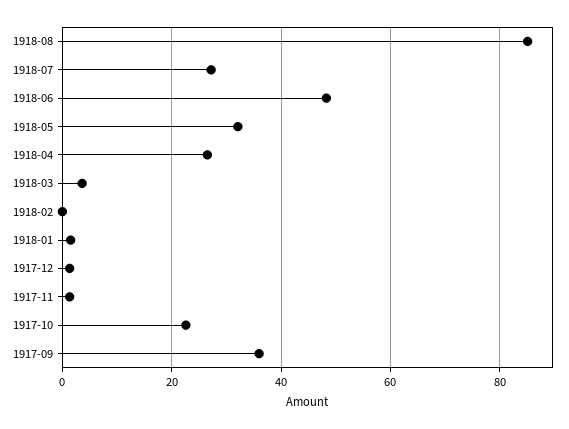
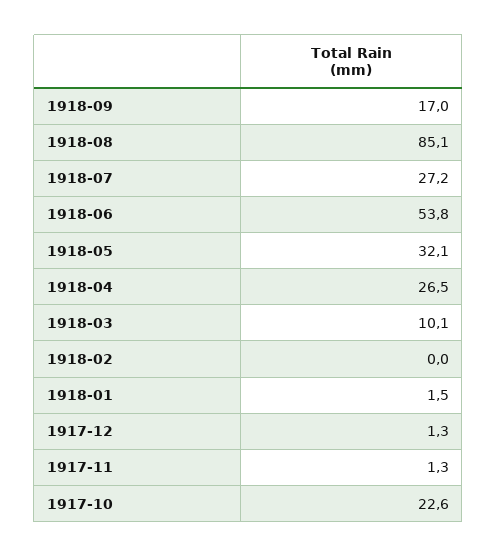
1918-06: 48 -> 53.8
1918-03: 4 -> 10.1
1917-09: 36 -> none
1918-09: none -> 17

